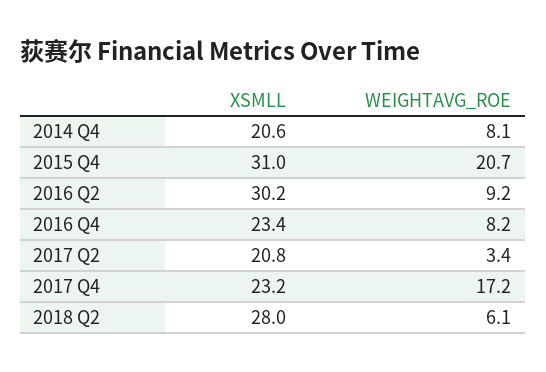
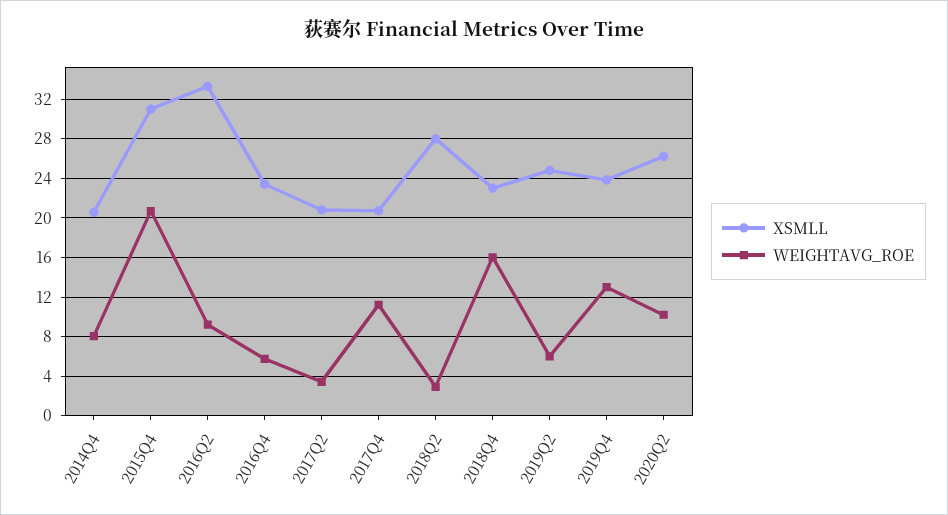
XSMLL, 2016 Q2: 30.2 -> 33
WEIGHTAVG_ROE, 2016 Q4: 8.2 -> 6
XSMLL, 2017 Q4: 23.2 -> 21
WEIGHTAVG_ROE, 2017 Q4: 17.2 -> 11
WEIGHTAVG_ROE, 2018 Q2: 6.1 -> 3
XSMLL, 2018Q4: none -> 23
WEIGHTAVG_ROE, 2018Q4: none -> 16
XSMLL, 2019Q2: none -> 25
WEIGHTAVG_ROE, 2019Q2: none -> 6
XSMLL, 2019Q4: none -> 24
WEIGHTAVG_ROE, 2019Q4: none -> 13
XSMLL, 2020Q2: none -> 26
WEIGHTAVG_ROE, 2020Q2: none -> 10

